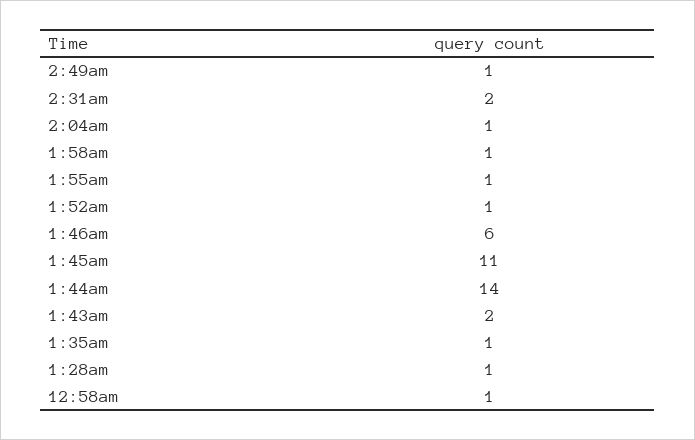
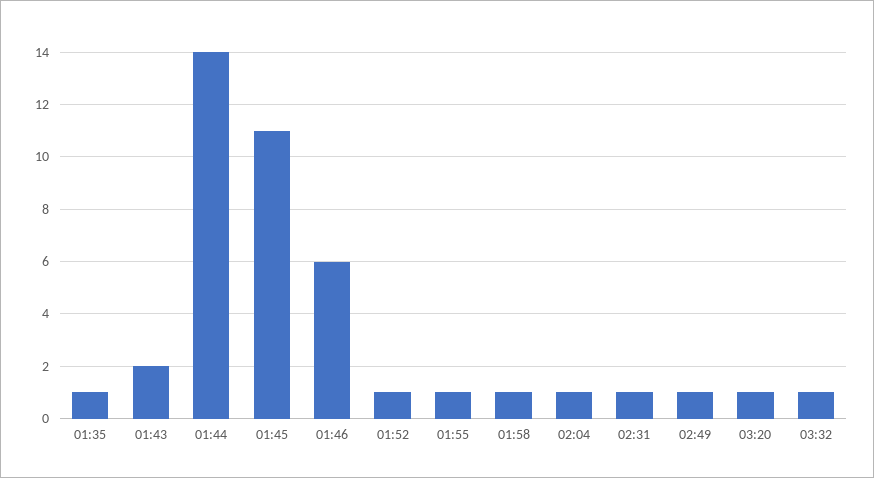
2:31am: 2 -> 1
1:28am: 1 -> none
12:58am: 1 -> none
03:20: none -> 1
03:32: none -> 1

